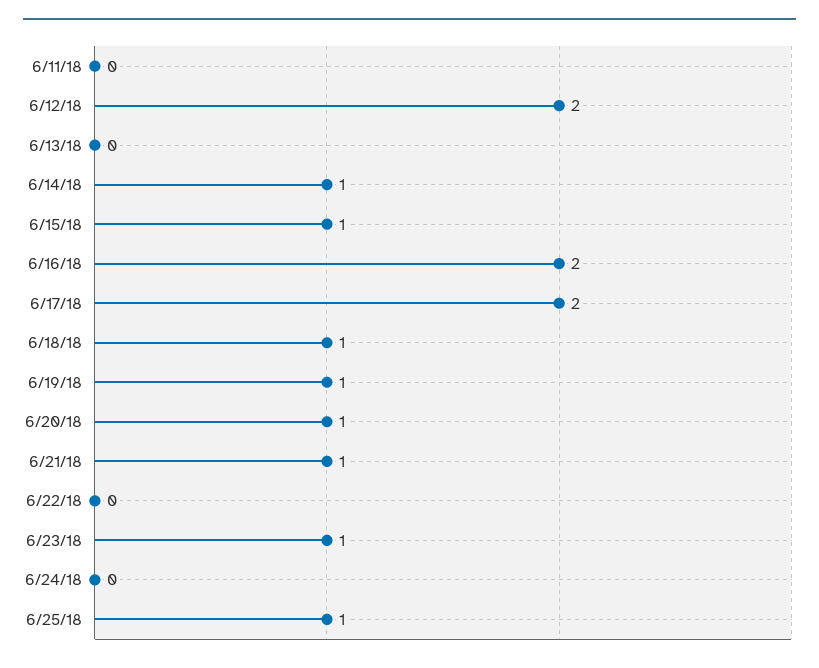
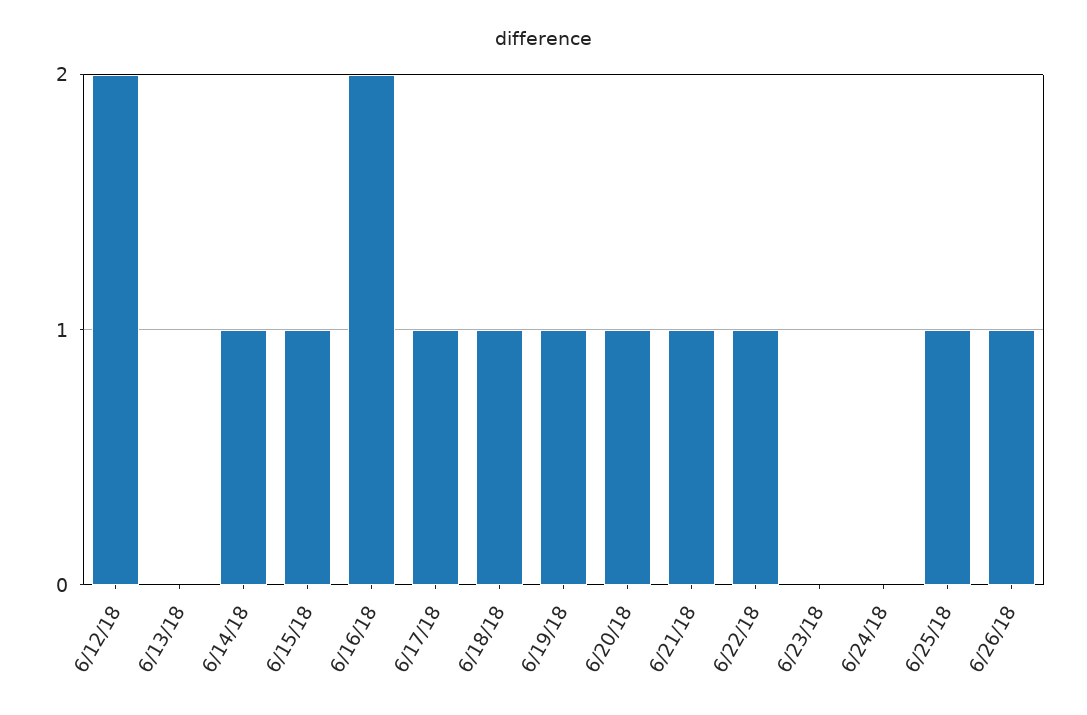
6/11/18: 0 -> none
6/17/18: 2 -> 1
6/22/18: 0 -> 1
6/23/18: 1 -> 0
6/26/18: none -> 1

